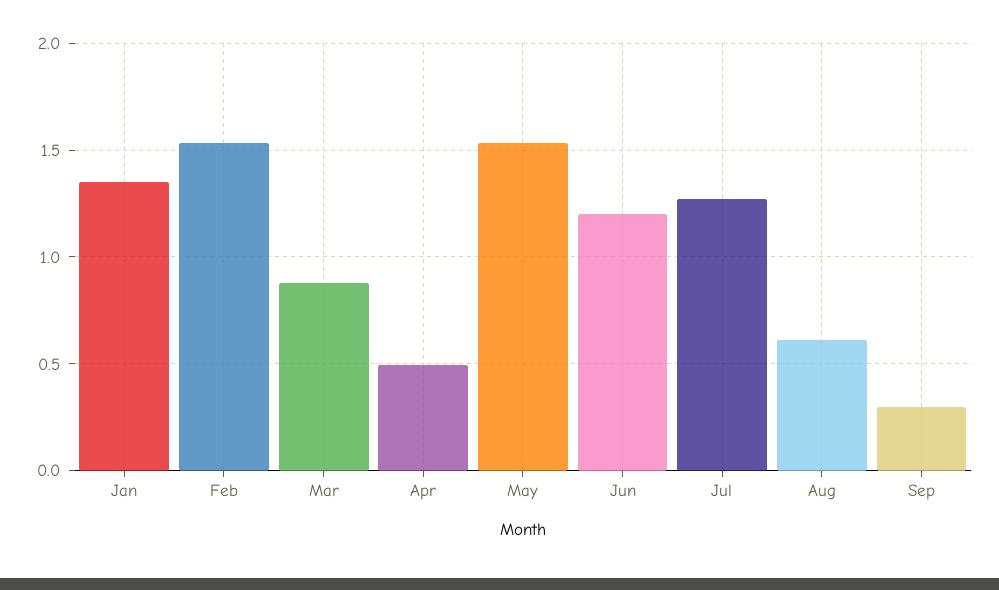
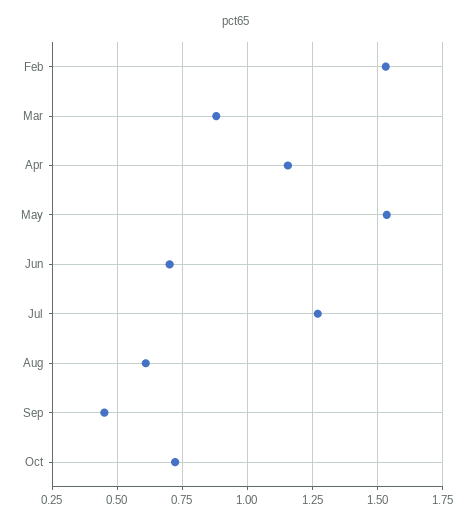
Jan: 1.35 -> none
Apr: 0.5 -> 1.15
Jun: 1.2 -> 0.7
Sep: 0.3 -> 0.45
Oct: none -> 0.725

